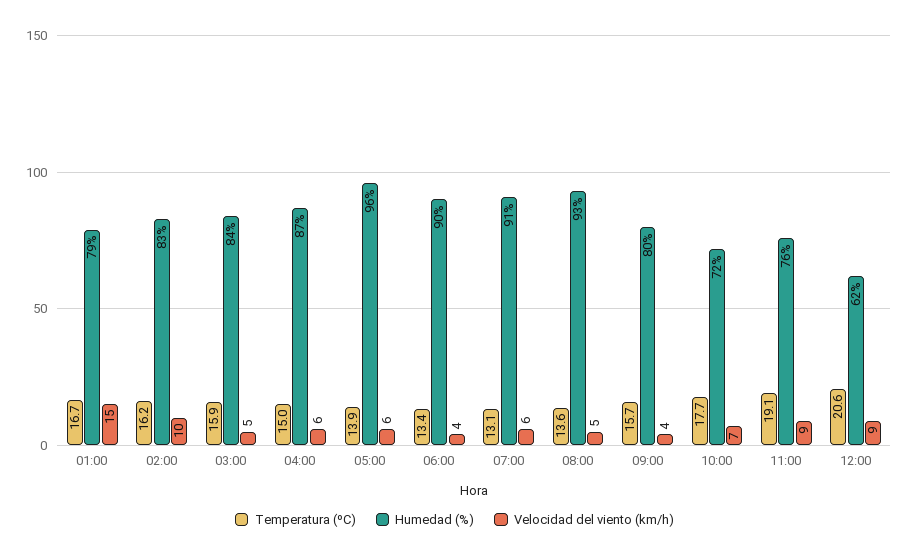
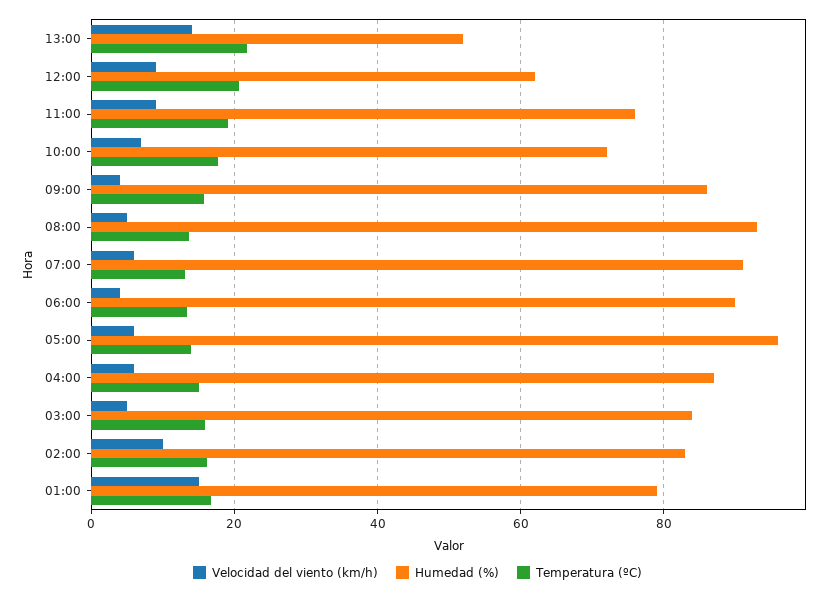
Humedad (%), 09:00: 80 -> 86
Velocidad del viento (km/h), 13:00: none -> 14
Humedad (%), 13:00: none -> 52
Temperatura (ºC), 13:00: none -> 22

